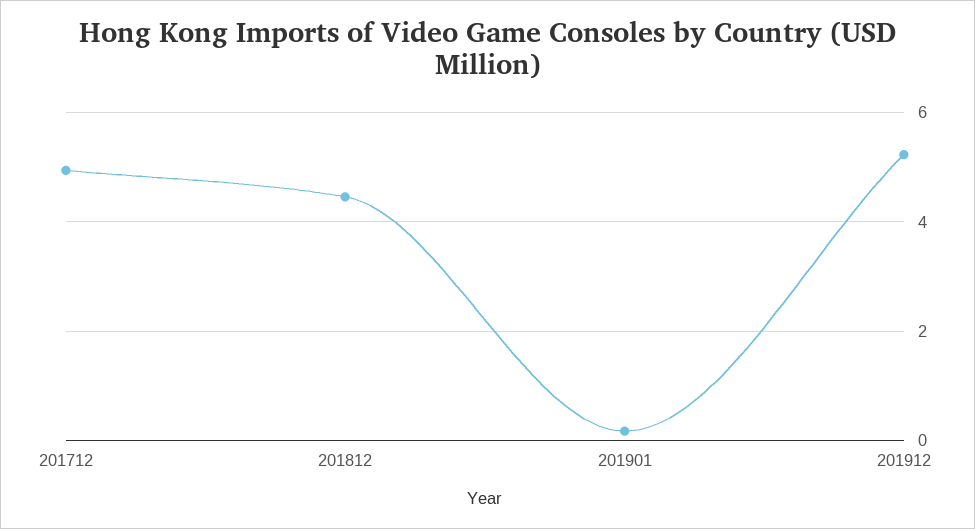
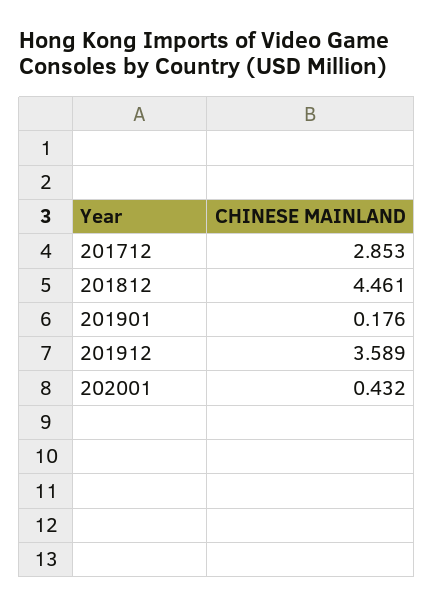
201712: 5 -> 2.853
201912: 5.2 -> 3.589
202001: none -> 0.432

